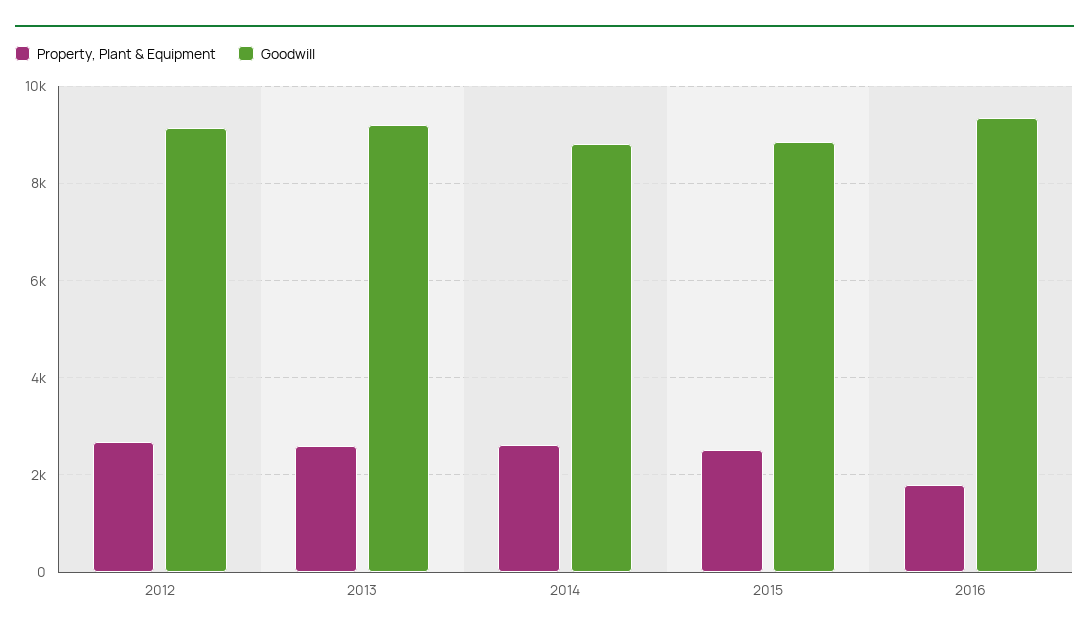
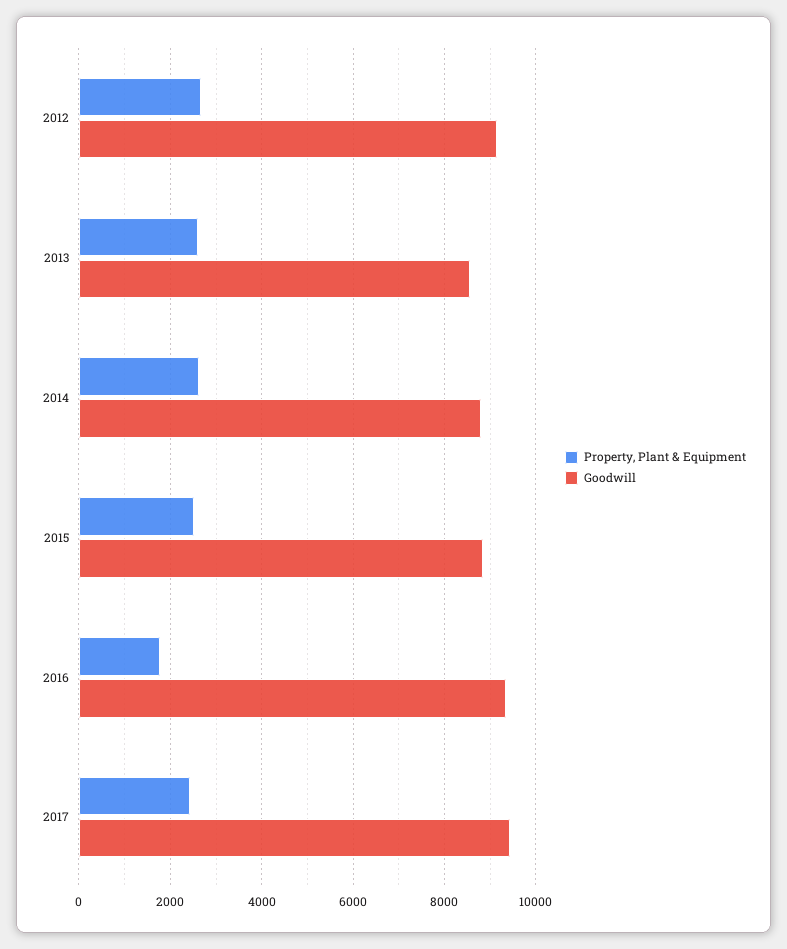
Goodwill, 2013: 9200 -> 8600
Property, Plant & Equipment, 2017: none -> 2400
Goodwill, 2017: none -> 9400

